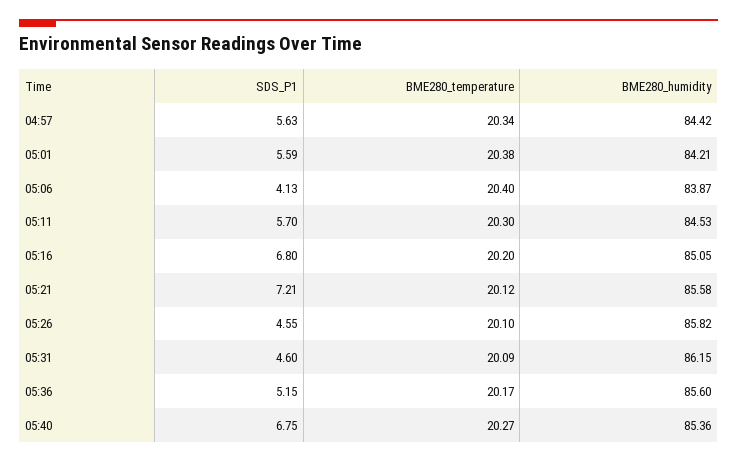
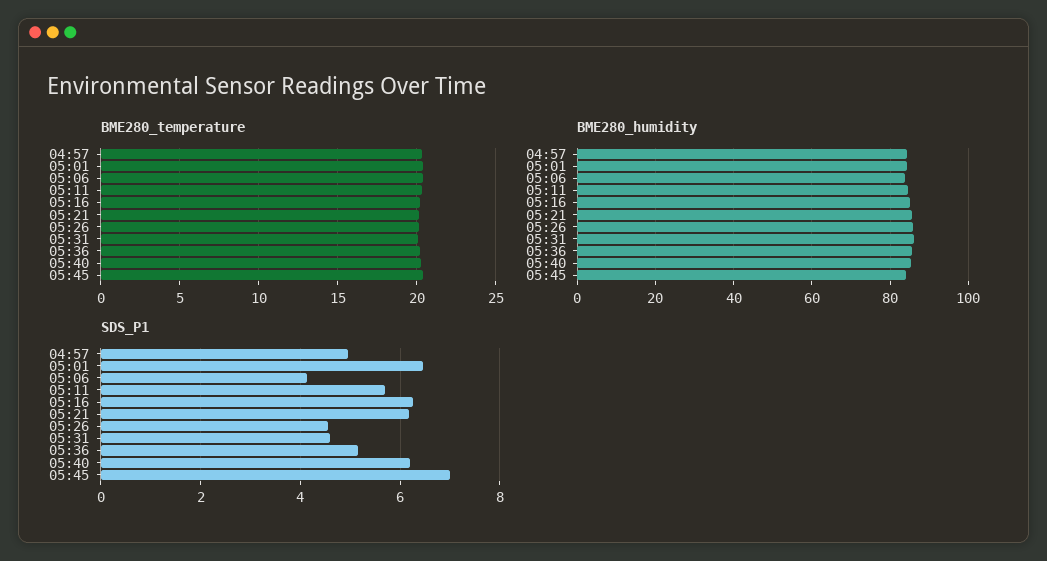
SDS_P1, 04:57: 5.63 -> 5
SDS_P1, 05:01: 5.59 -> 6.4
SDS_P1, 05:16: 6.8 -> 6.2
SDS_P1, 05:21: 7.21 -> 6.2
SDS_P1, 05:40: 6.75 -> 6.2
BME280_temperature, 05:45: none -> 20.5
BME280_humidity, 05:45: none -> 84
SDS_P1, 05:45: none -> 7

